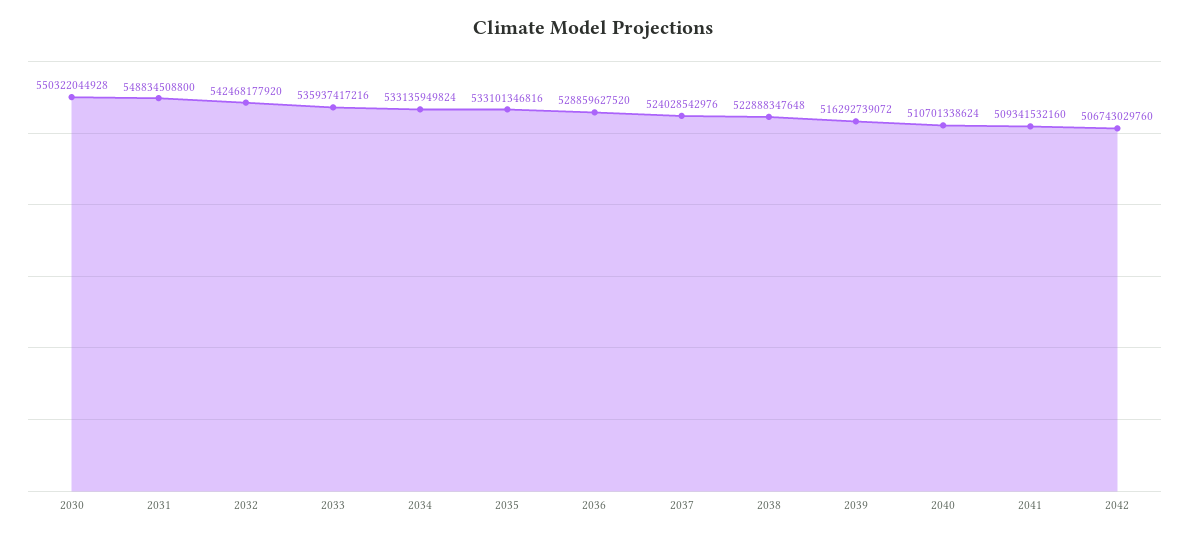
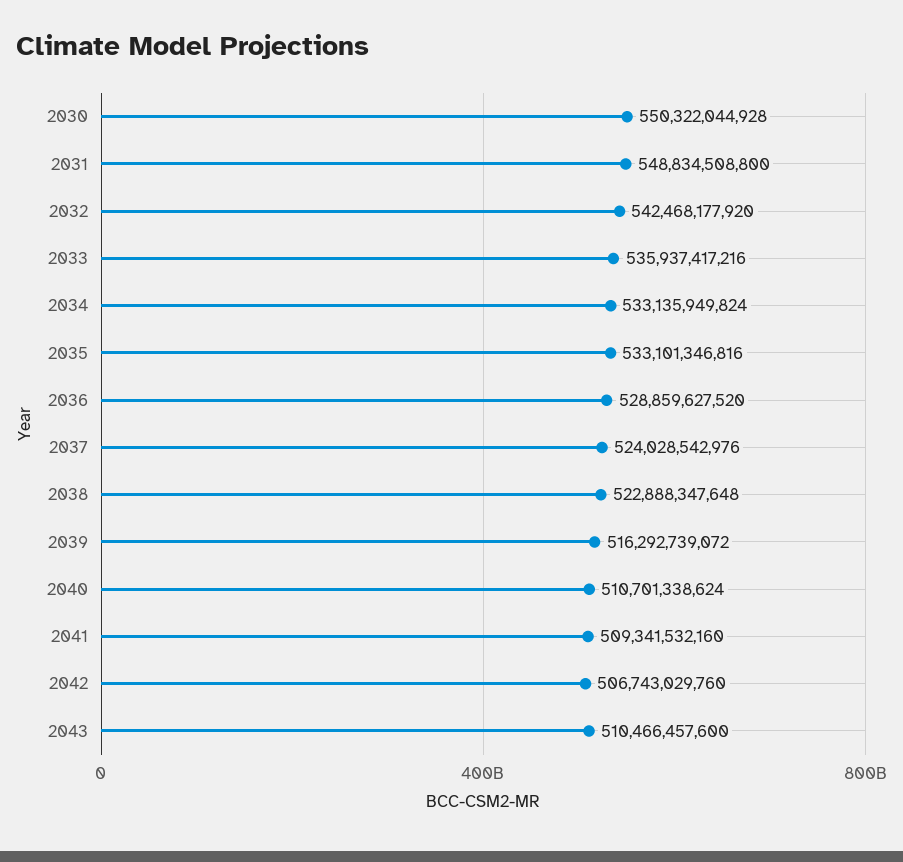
2043: none -> 510466457600

